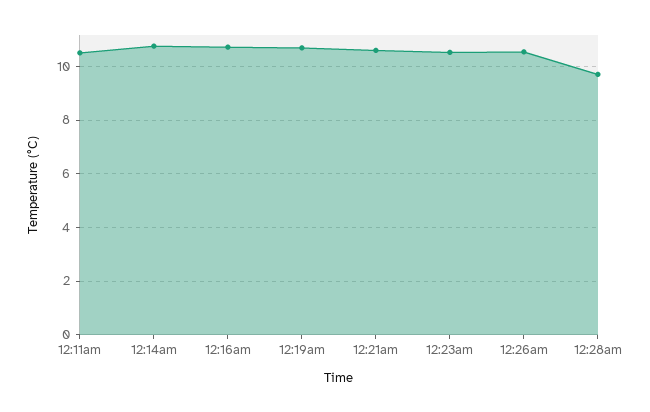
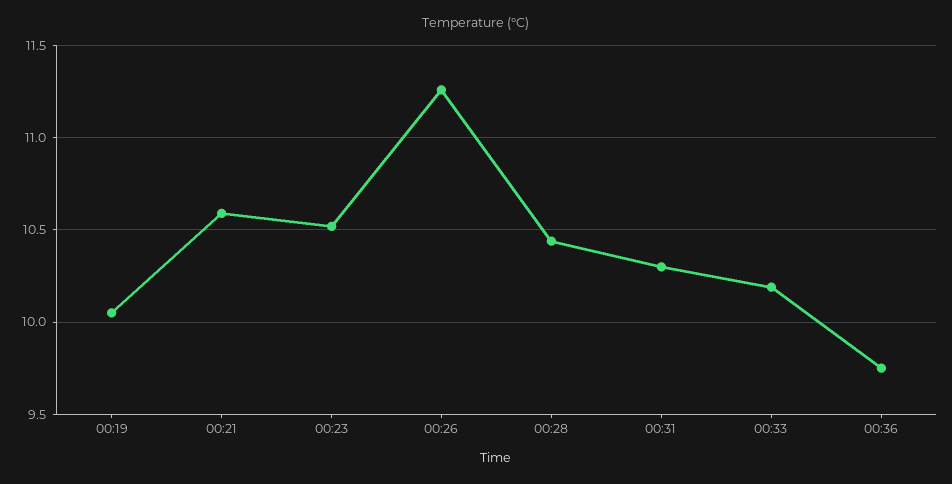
12:11am: 10.5 -> none
12:14am: 10.75 -> none
12:16am: 10.75 -> none
12:19am: 10.75 -> 10.05
12:26am: 10.5 -> 11.25
12:28am: 9.75 -> 10.45
00:31: none -> 10.3
00:33: none -> 10.2
00:36: none -> 9.75

